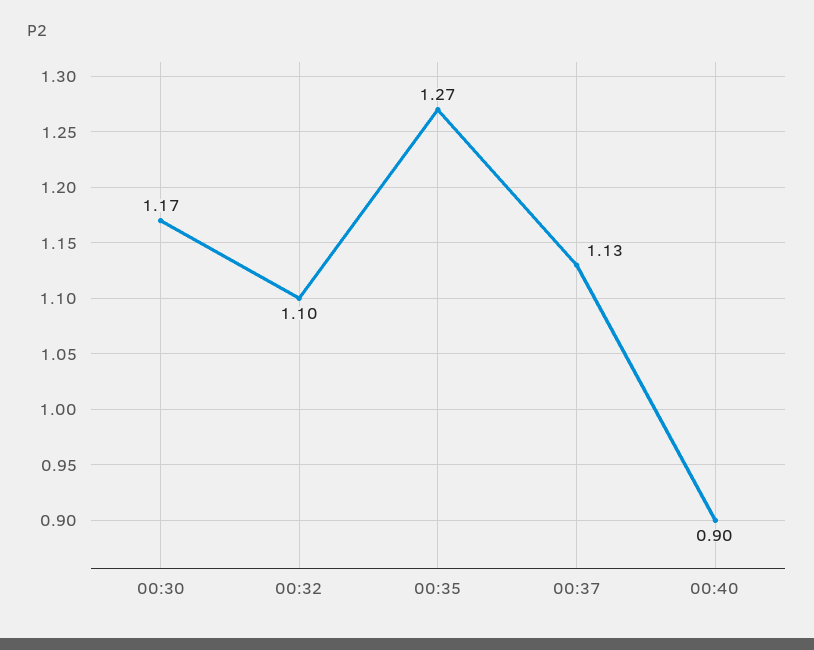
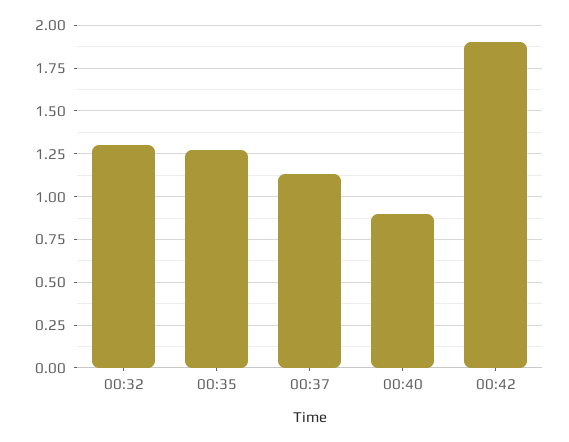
00:30: 1.17 -> none
00:32: 1.1 -> 1.3
00:42: none -> 1.9

